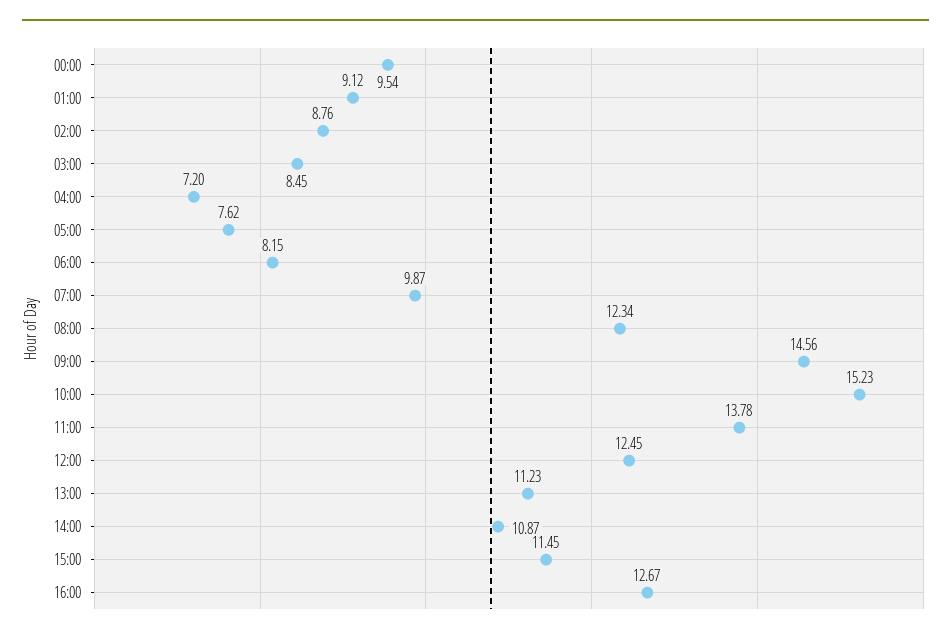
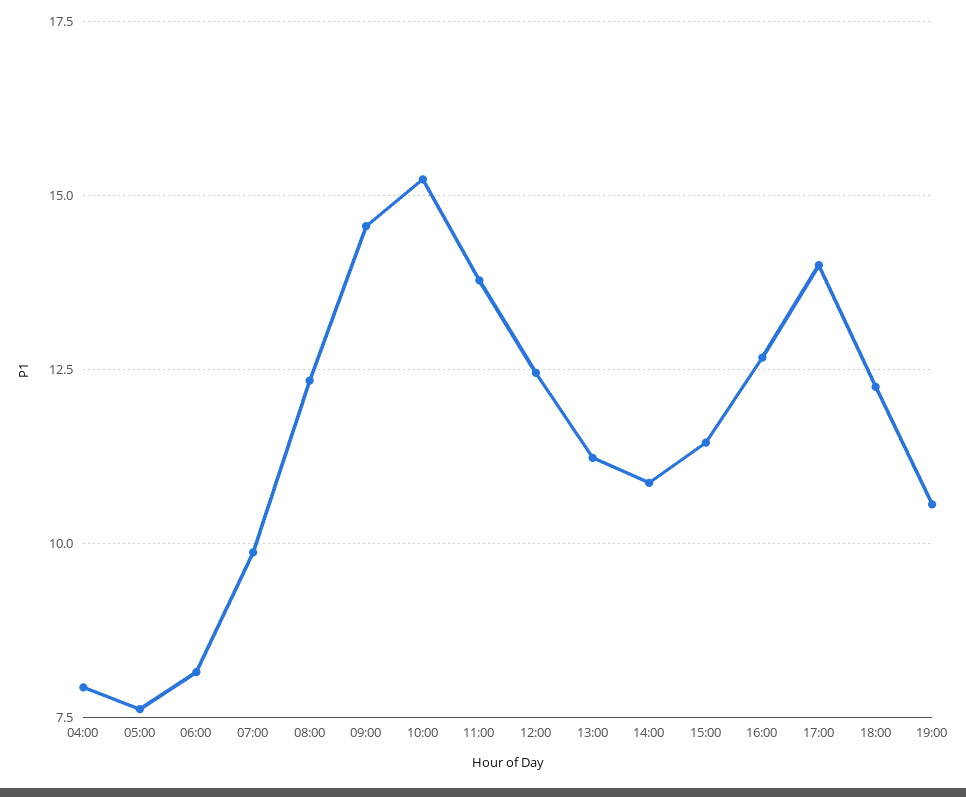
00:00: 9.54 -> none
01:00: 9.12 -> none
02:00: 8.76 -> none
03:00: 8.45 -> none
04:00: 7.2 -> 8
17:00: none -> 14
18:00: none -> 12.25
19:00: none -> 10.5

